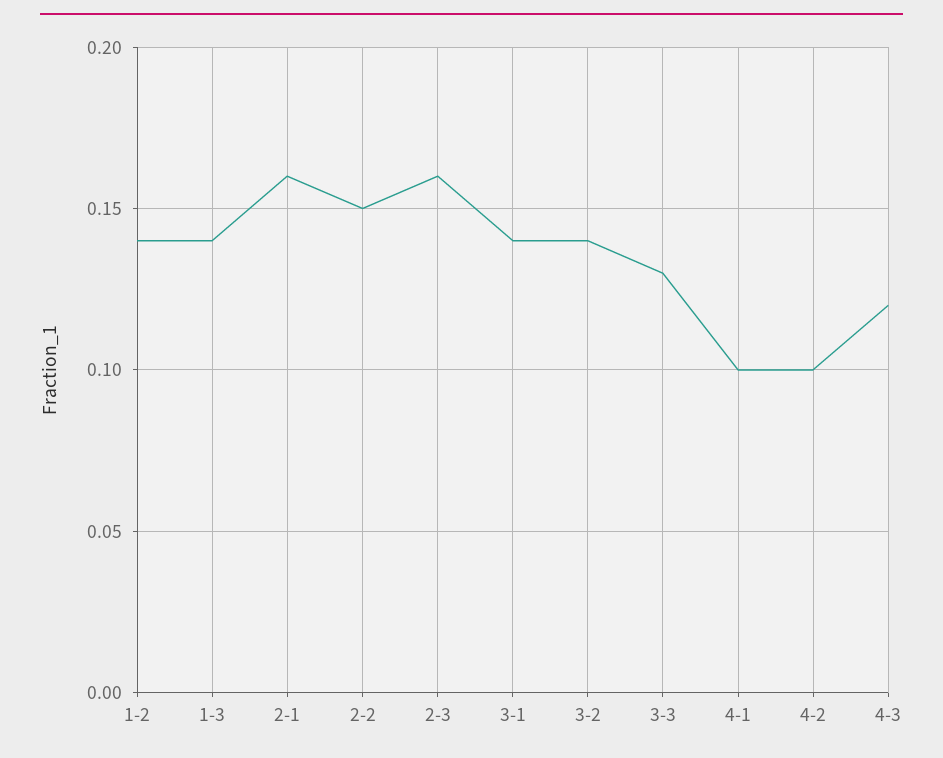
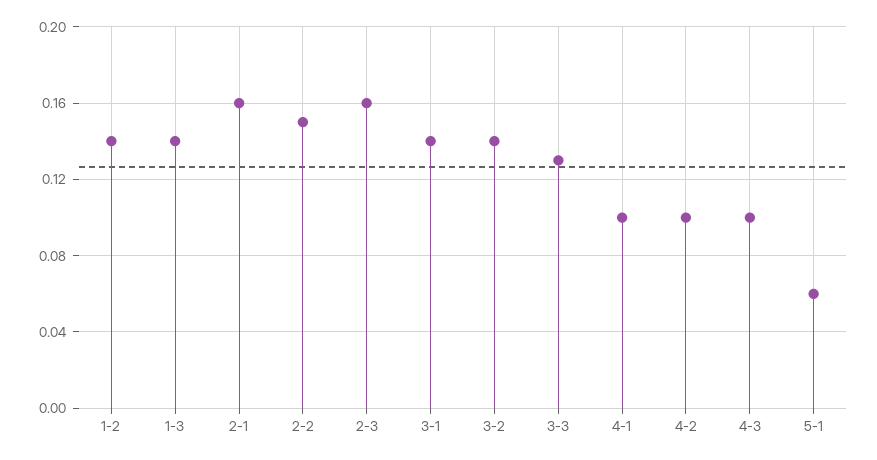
4-3: 0.12 -> 0.1
5-1: none -> 0.06

